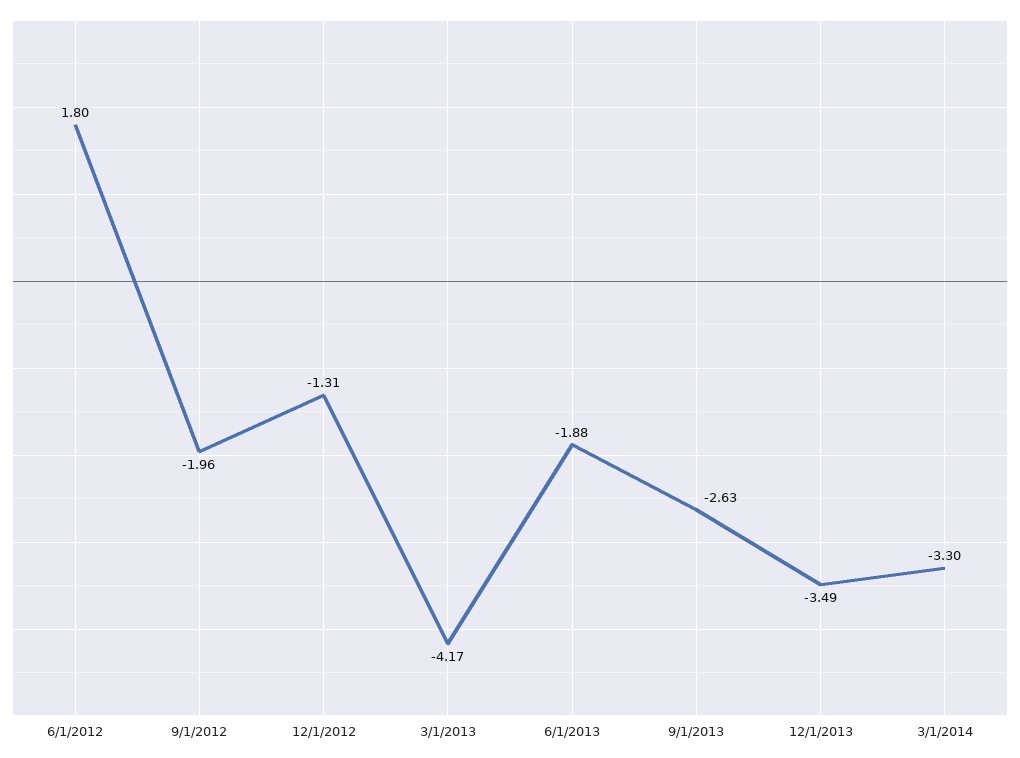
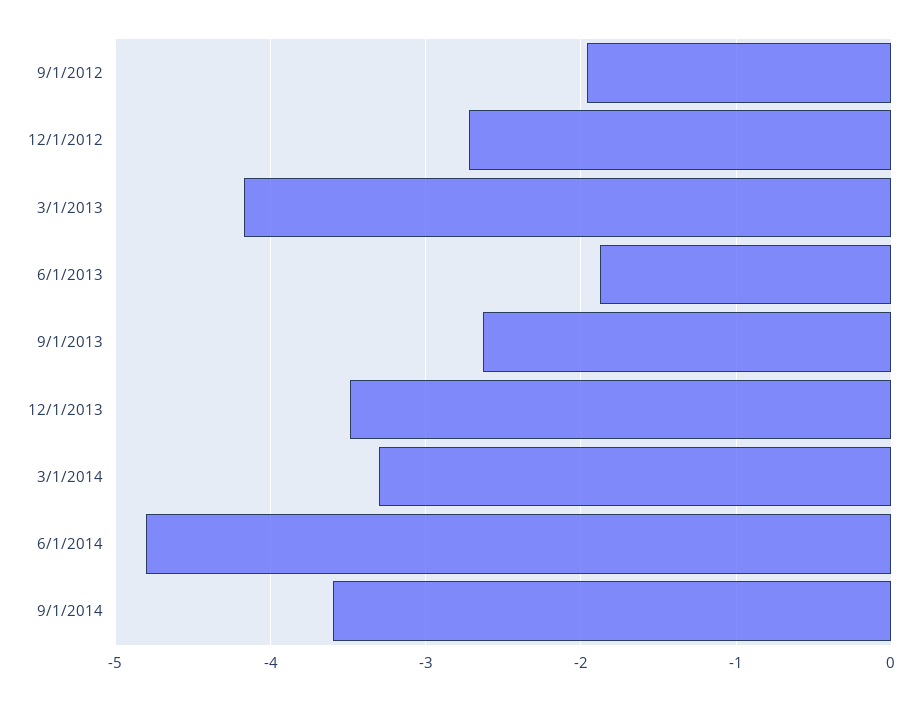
6/1/2012: 1.8 -> none
12/1/2012: -1.31 -> -2.7
6/1/2014: none -> -4.8
9/1/2014: none -> -3.6

